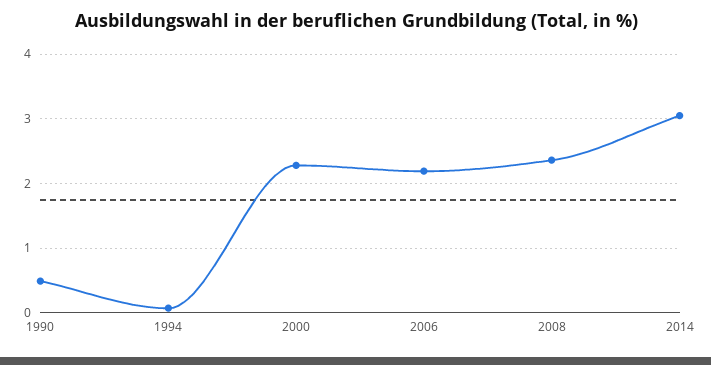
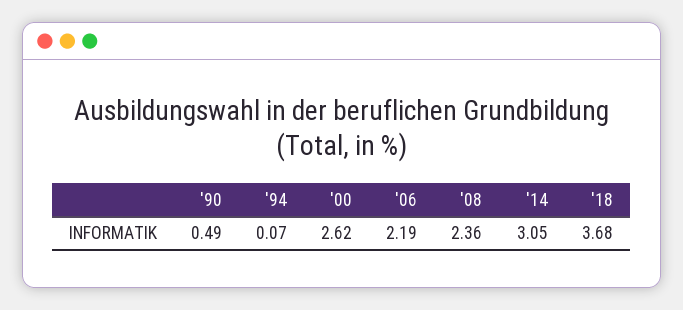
2000: 2.3 -> 2.62
'18: none -> 3.68

